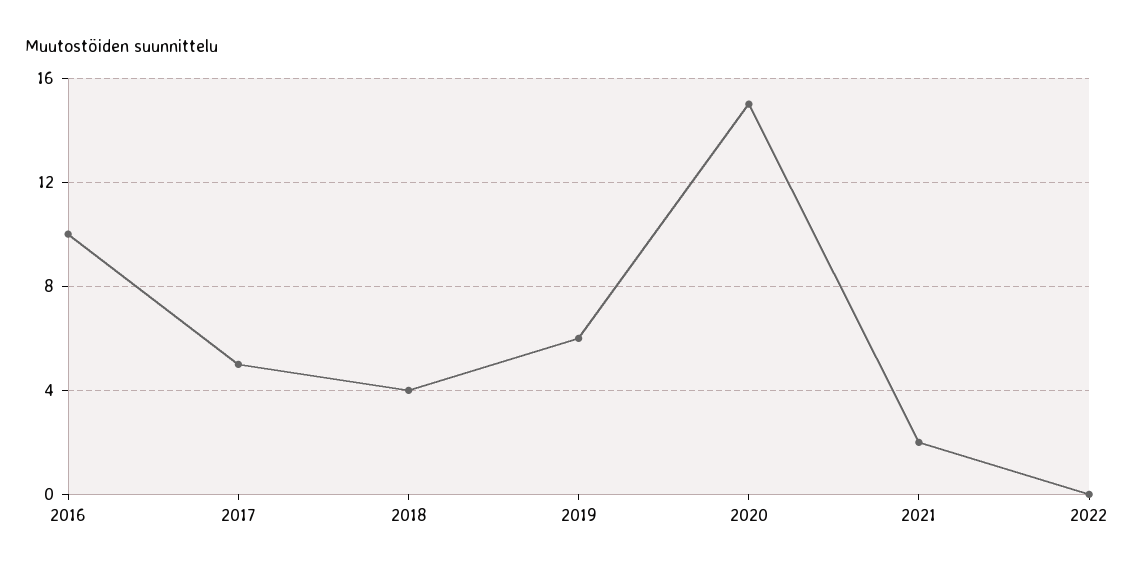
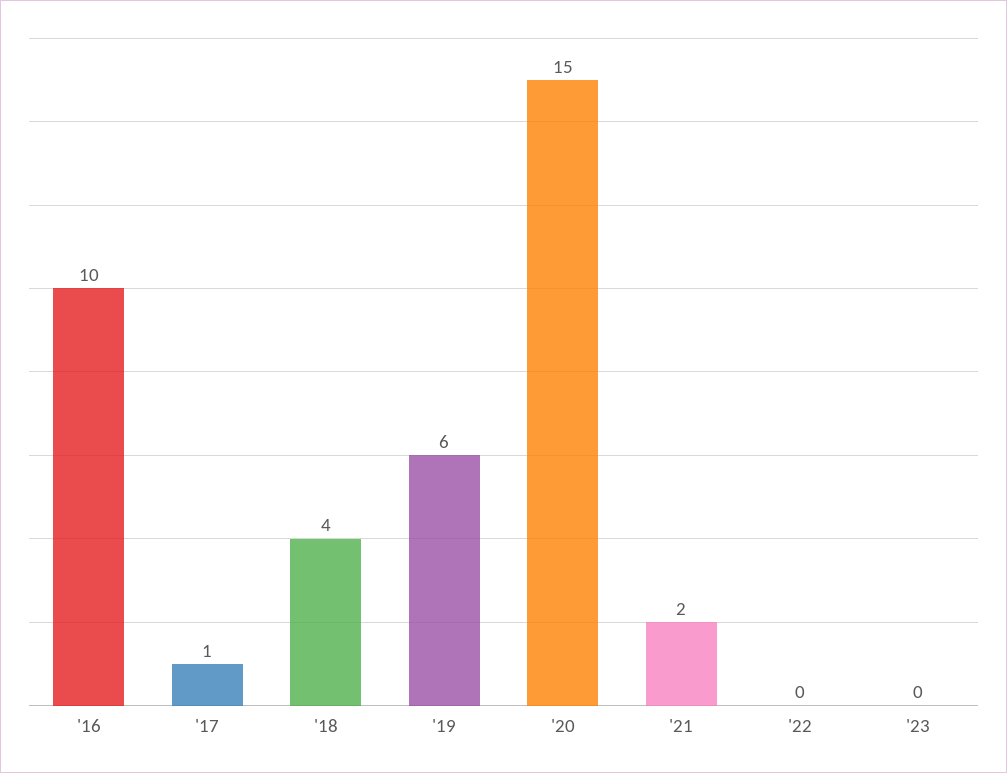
2017: 5 -> 1
'23: none -> 0

